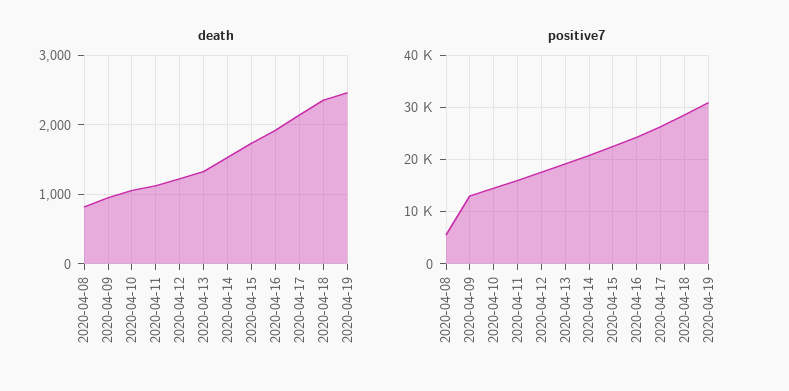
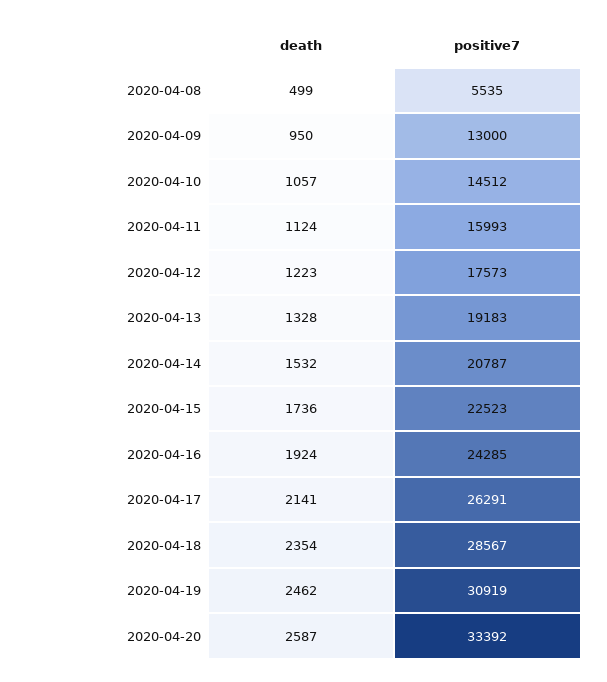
death, 2020-04-08: 800 -> 499
death, 2020-04-20: none -> 2587
positive7, 2020-04-20: none -> 33392

